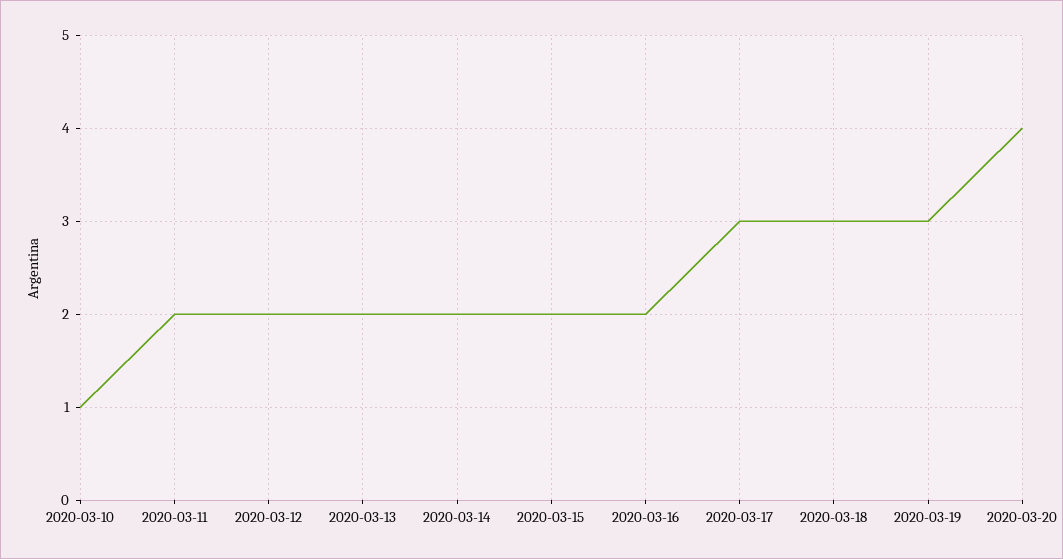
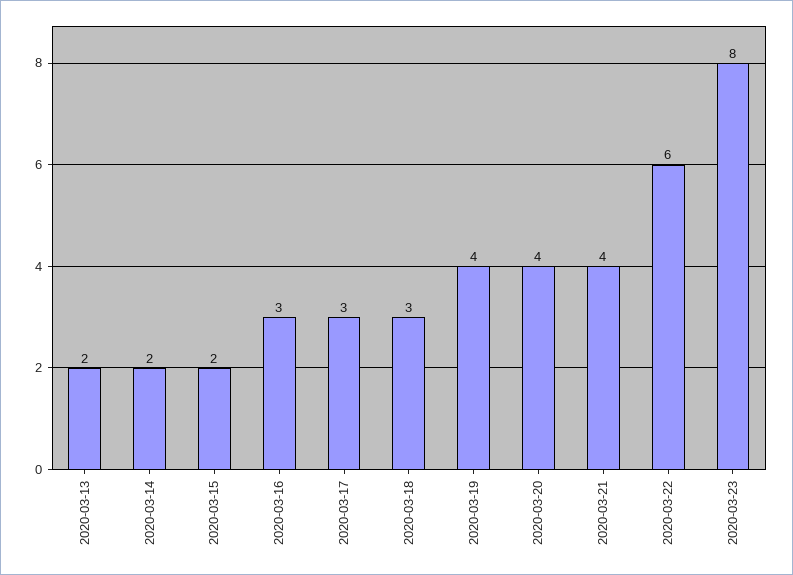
2020-03-10: 1 -> none
2020-03-11: 2 -> none
2020-03-12: 2 -> none
2020-03-16: 2 -> 3
2020-03-19: 3 -> 4
2020-03-21: none -> 4
2020-03-22: none -> 6
2020-03-23: none -> 8

